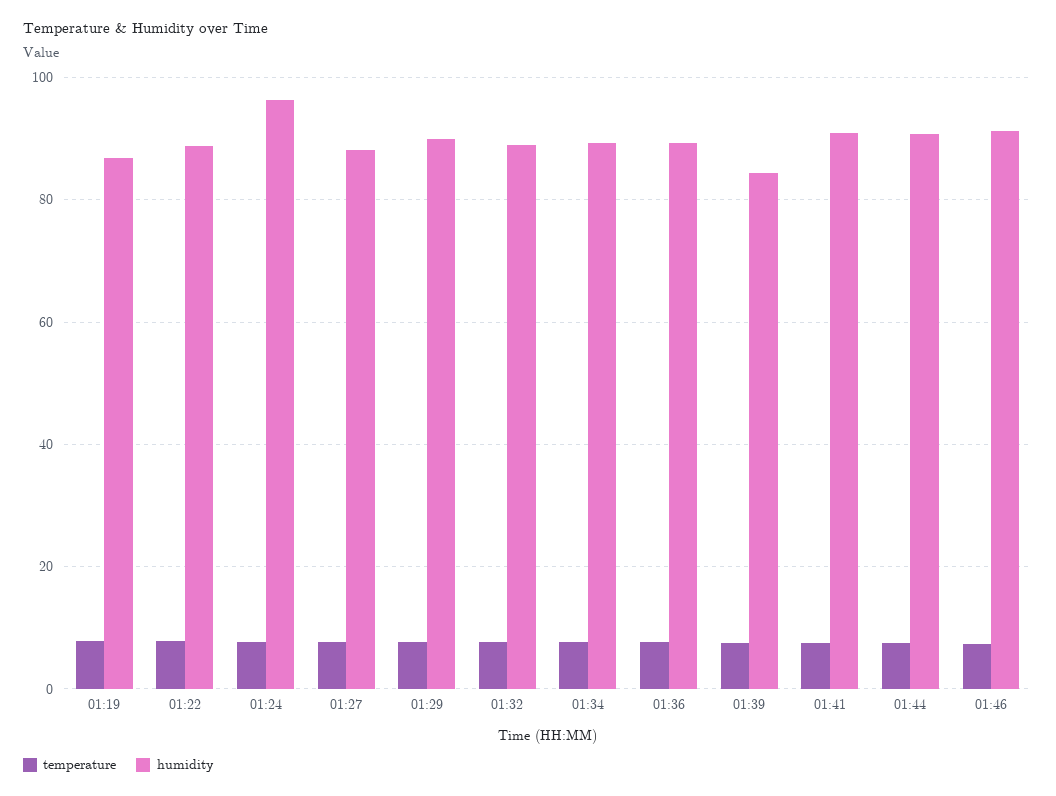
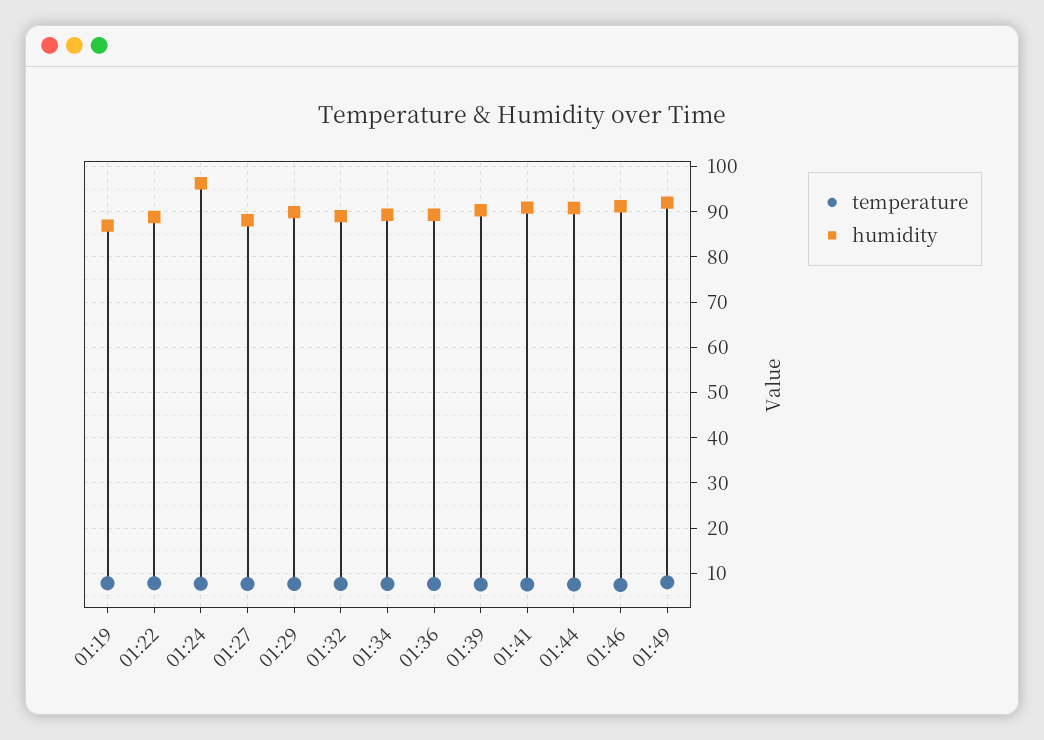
humidity, 01:39: 84 -> 90
temperature, 01:49: none -> 8
humidity, 01:49: none -> 92

